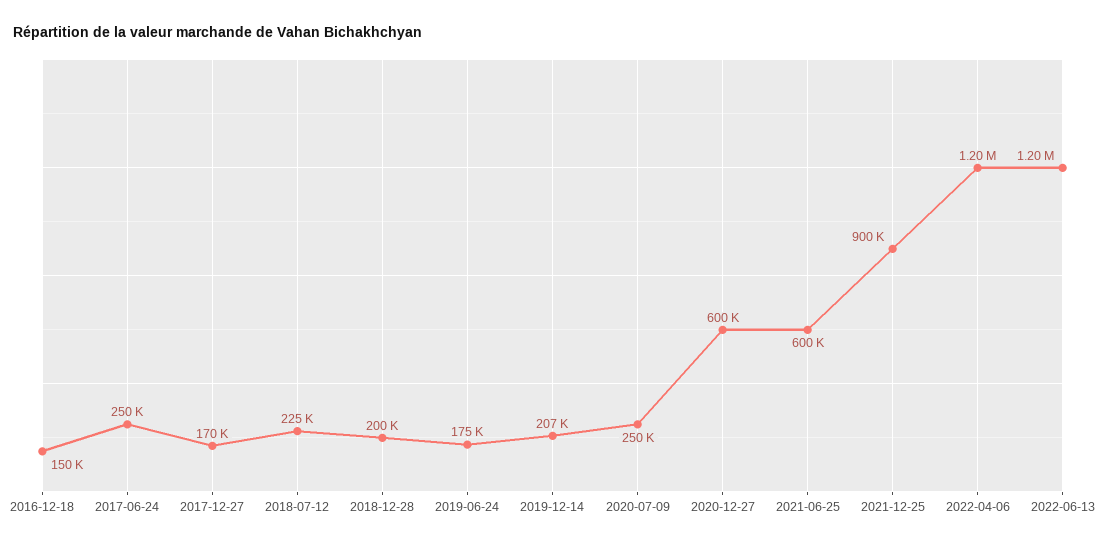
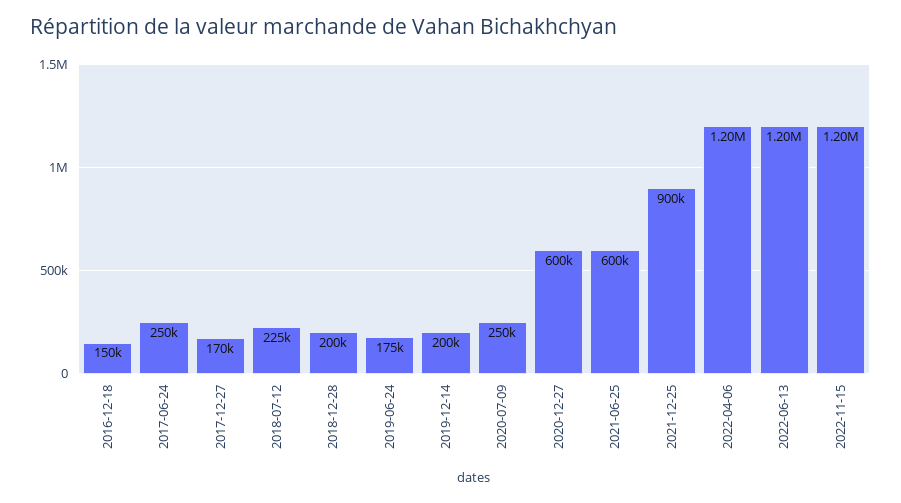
2019-12-14: 207000 -> 200000
2022-11-15: none -> 1200000

